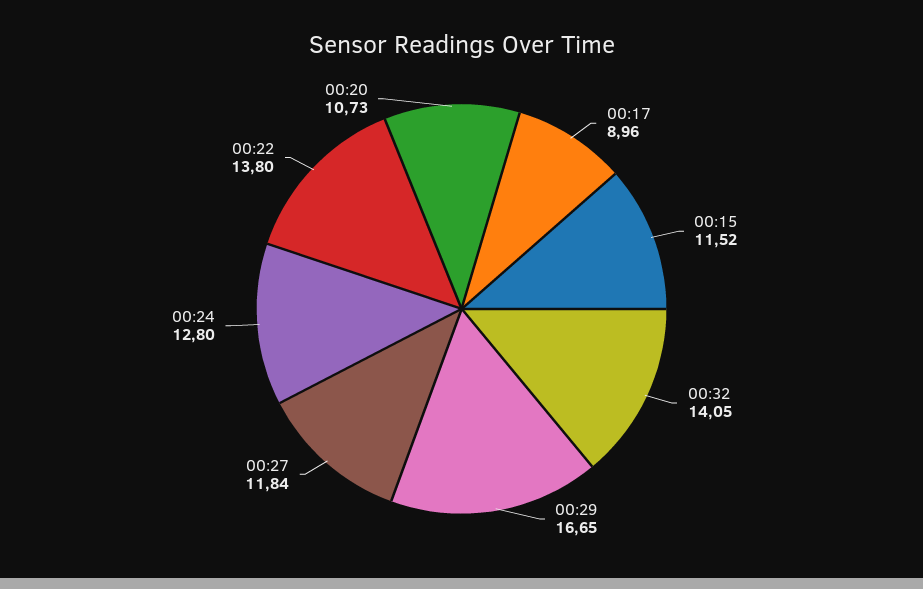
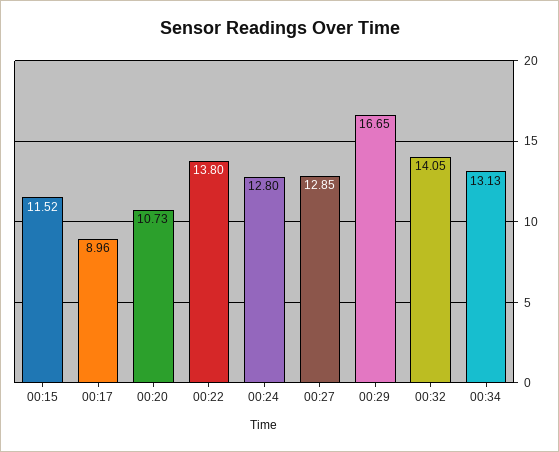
00:27: 11.84 -> 12.85
00:34: none -> 13.13

